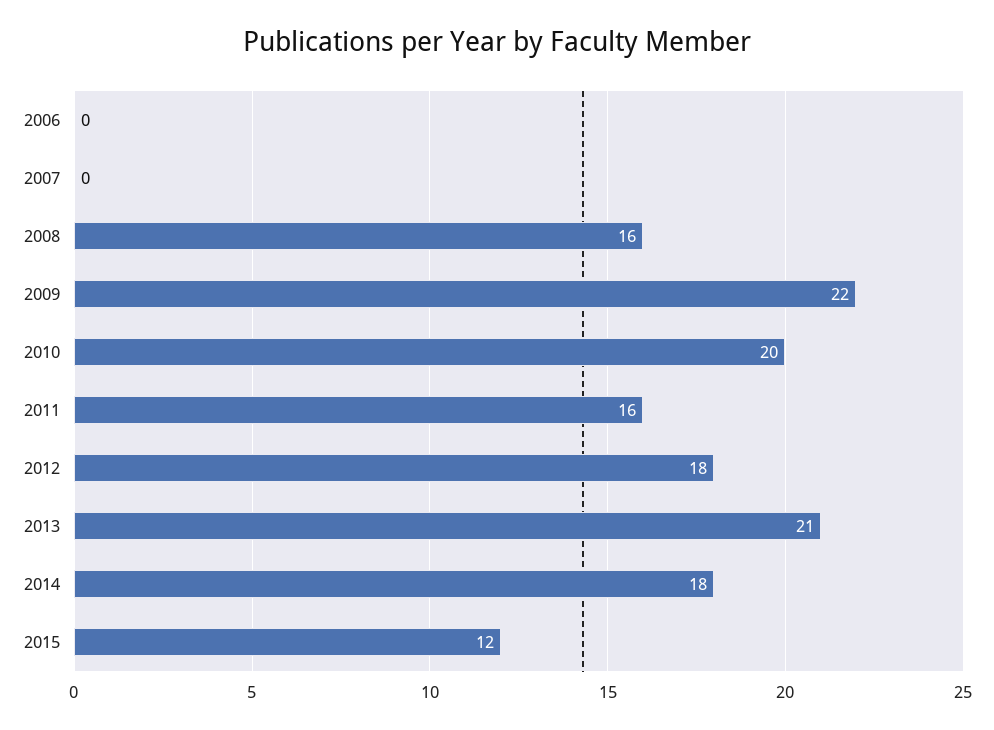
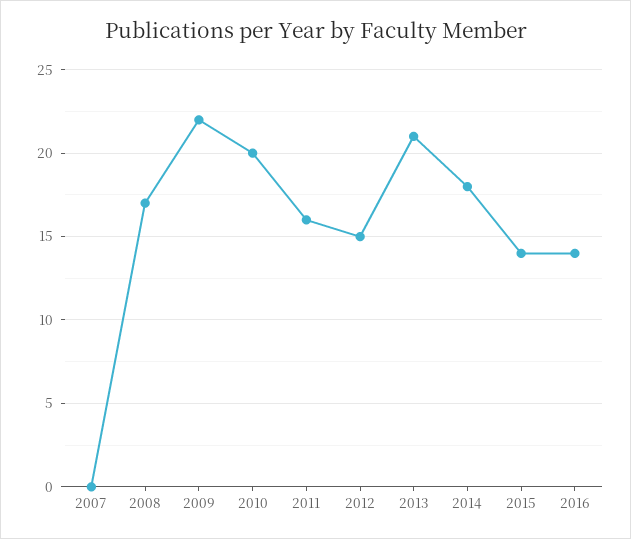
2006: 0 -> none
2008: 16 -> 17
2012: 18 -> 15
2015: 12 -> 14
2016: none -> 14

